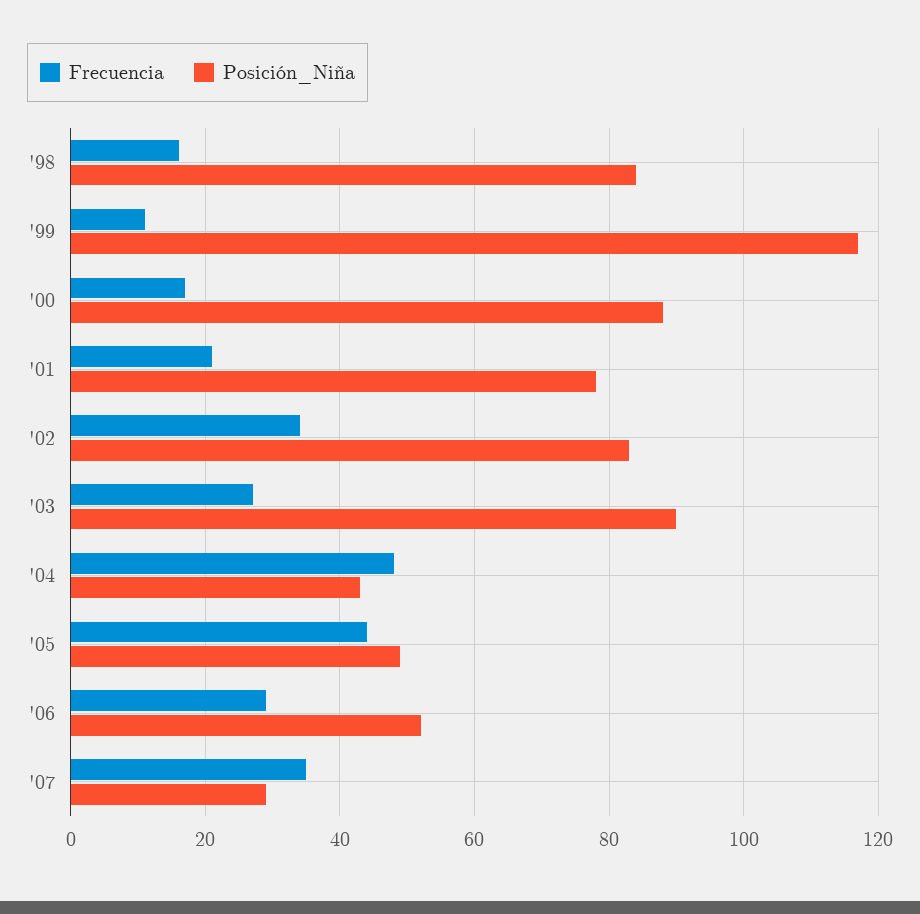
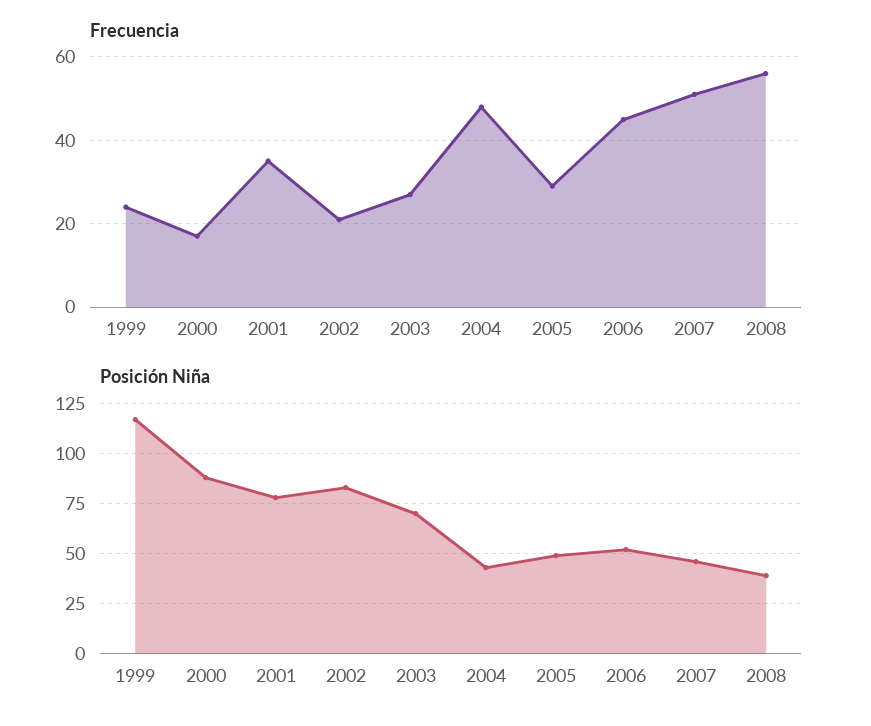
Frecuencia, '98: 15 -> none
Posición_Niña, '98: 85 -> none
Frecuencia, '99: 10 -> 25
Frecuencia, '01: 20 -> 35
Frecuencia, '02: 35 -> 20
Posición_Niña, '03: 90 -> 70
Frecuencia, '05: 45 -> 30
Frecuencia, '06: 30 -> 45
Frecuencia, '07: 35 -> 50
Posición_Niña, '07: 30 -> 45
Frecuencia, 2008: none -> 55
Posición_Niña, 2008: none -> 40

